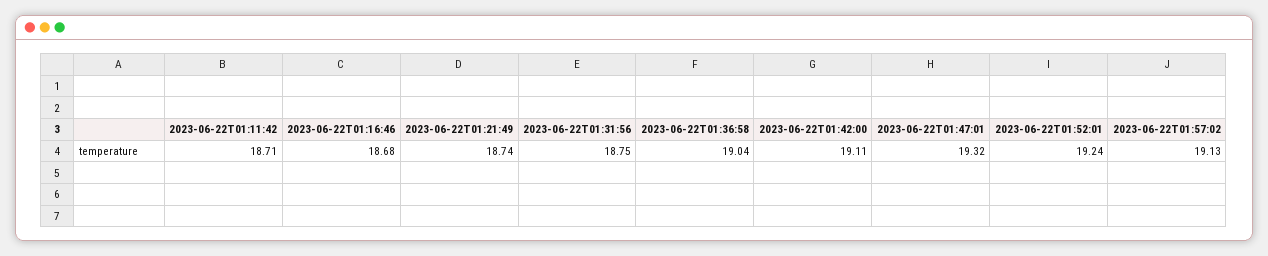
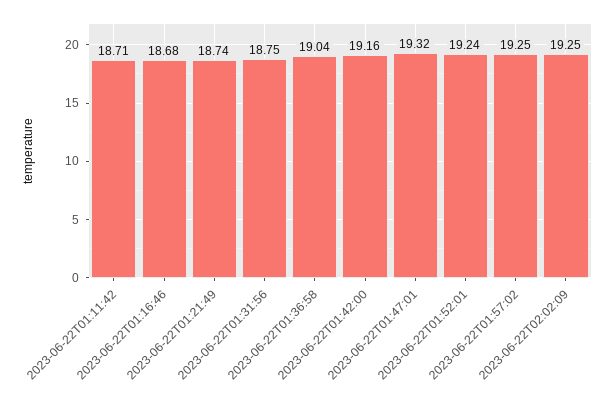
2023-06-22T01:42:00: 19.11 -> 19.16
2023-06-22T01:57:02: 19.13 -> 19.25
2023-06-22T02:02:09: none -> 19.25

